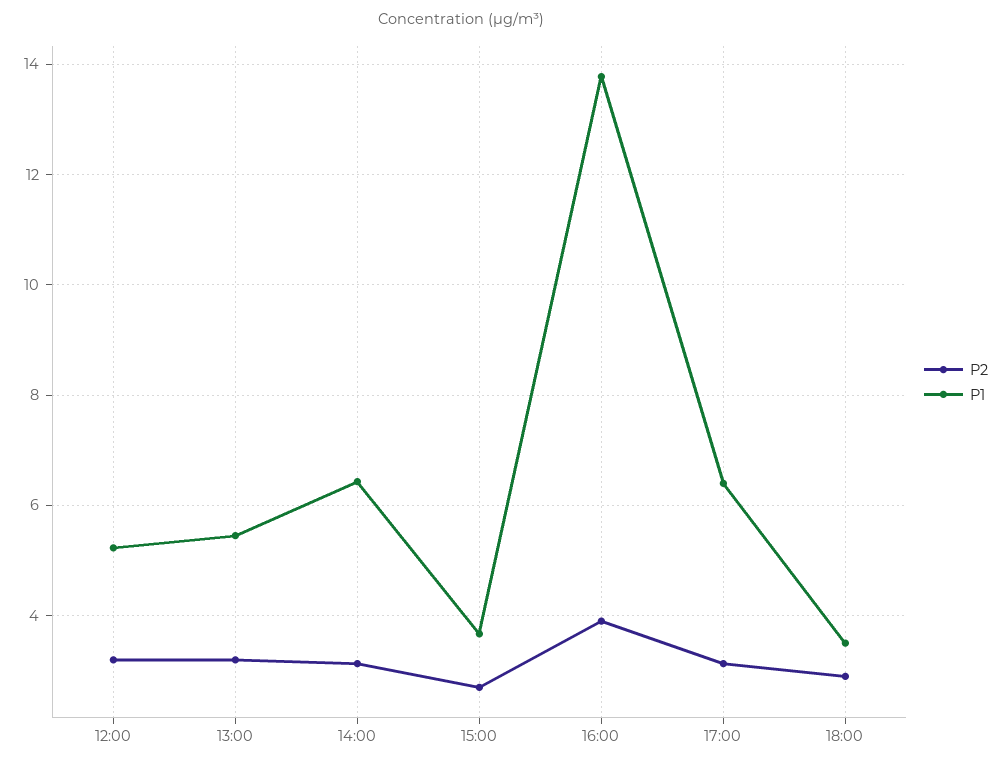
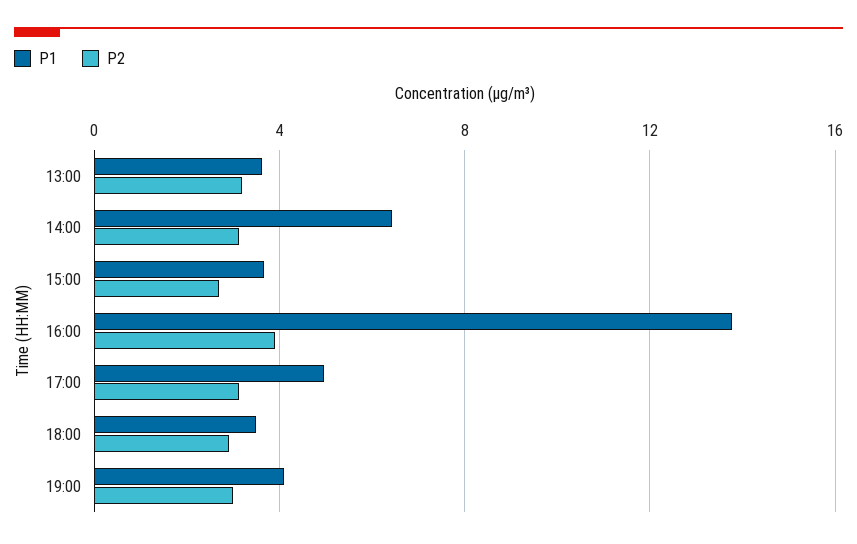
P2, 12:00: 3.2 -> none
P1, 12:00: 5.2 -> none
P1, 13:00: 5.4 -> 3.5
P1, 17:00: 6.4 -> 5
P1, 19:00: none -> 4
P2, 19:00: none -> 3

